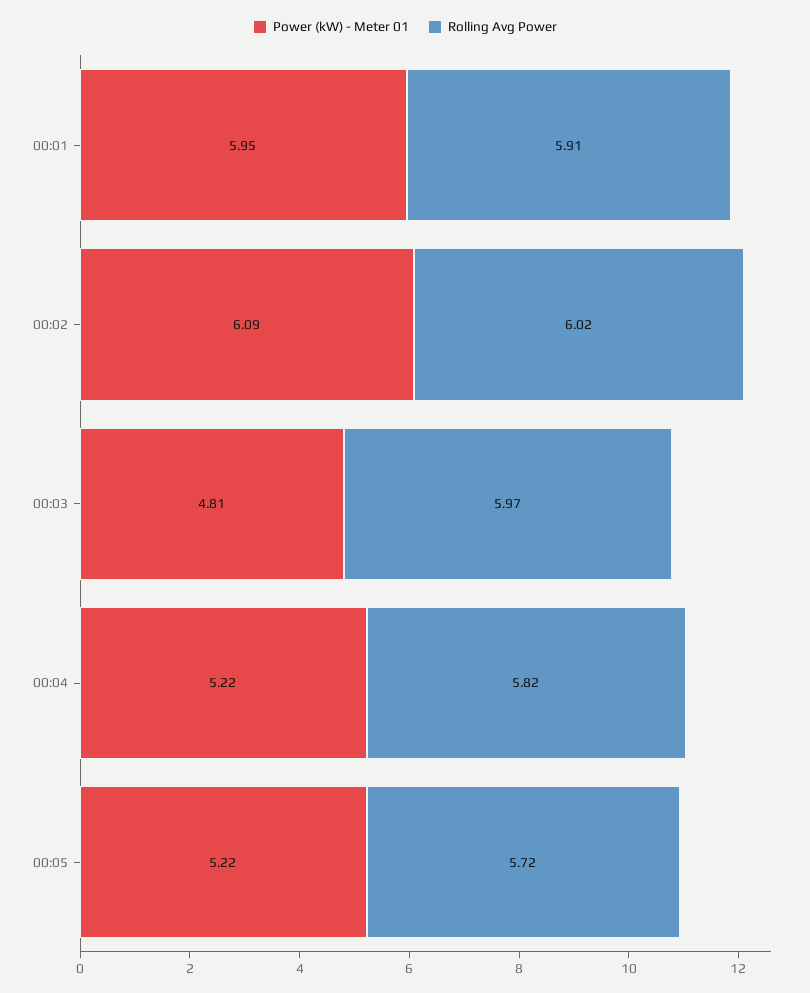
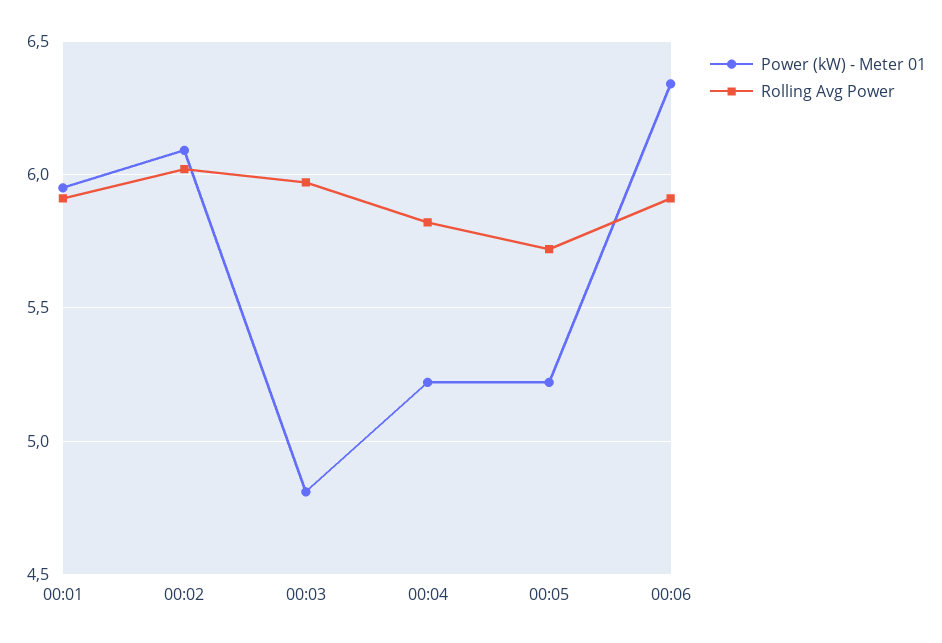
Power (kW) - Meter 01, 00:06: none -> 6.35
Rolling Avg Power, 00:06: none -> 5.9

